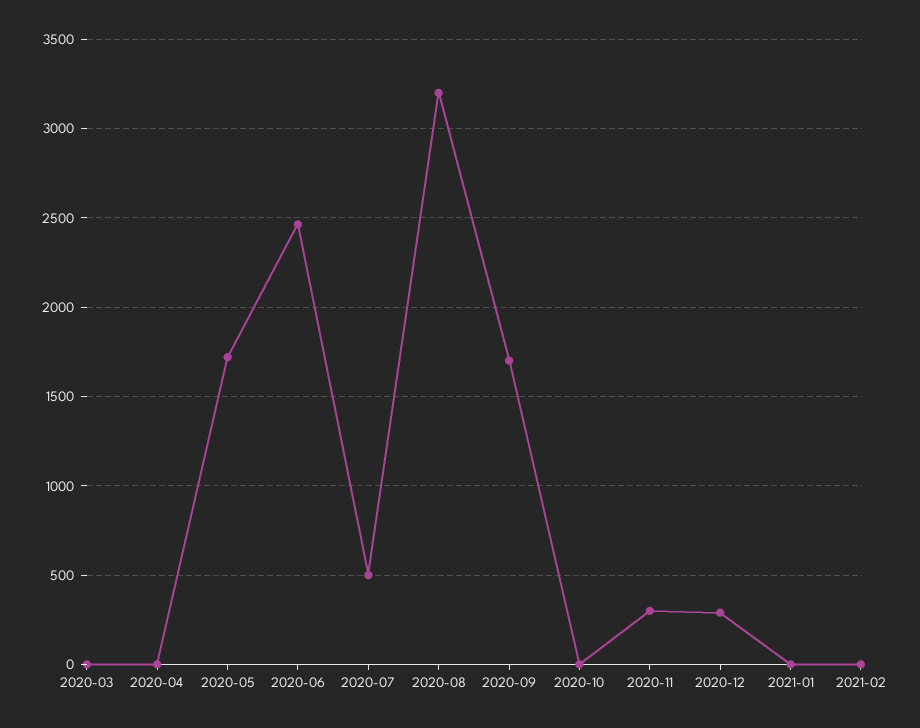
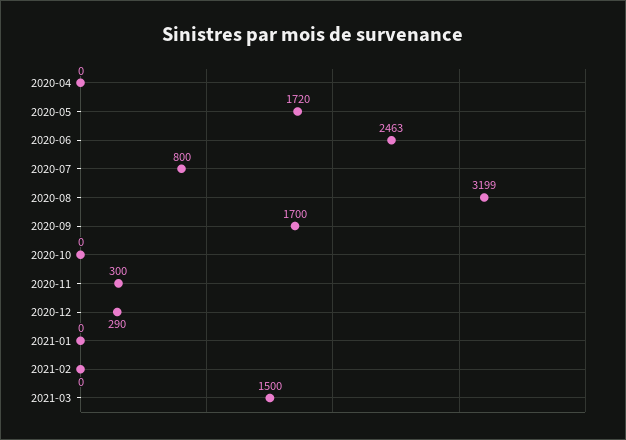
2020-03: 0 -> none
2020-07: 500 -> 800
2021-03: none -> 1500

